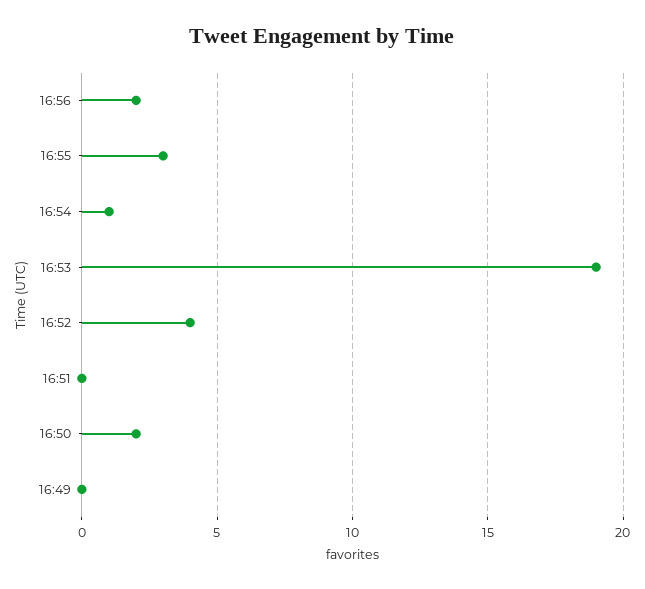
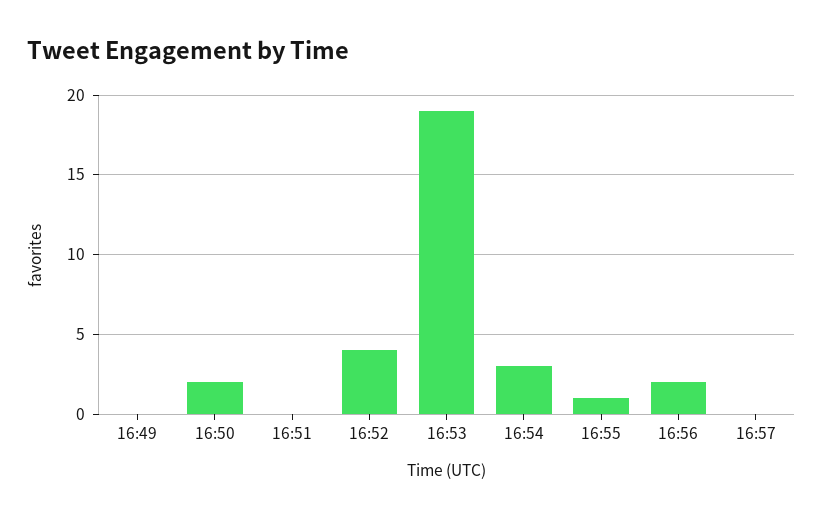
16:55: 3 -> 1
16:54: 1 -> 3
16:57: none -> 0

